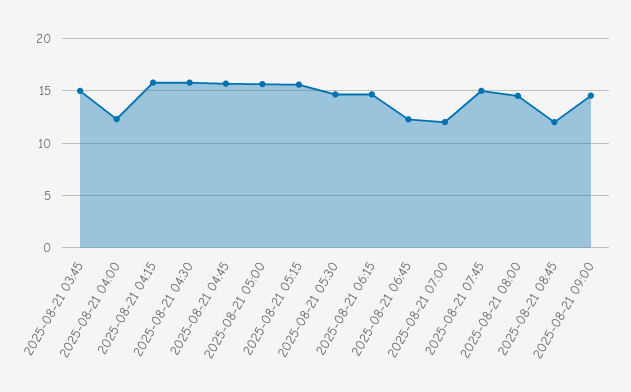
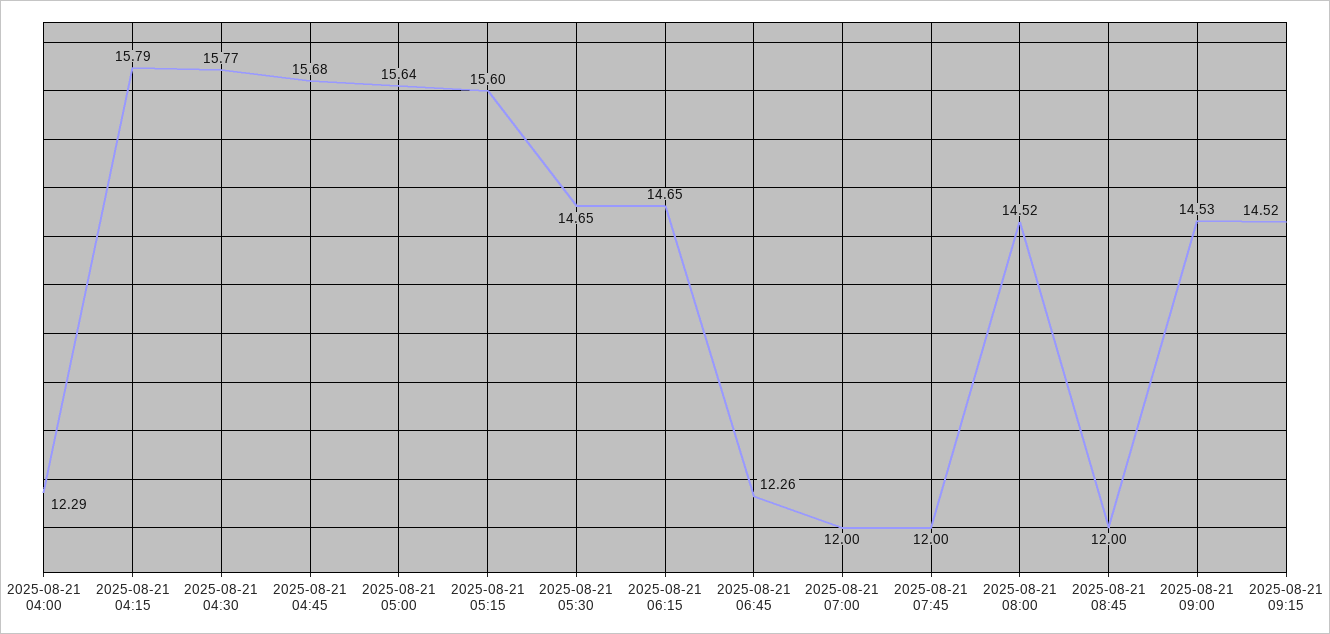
2025-08-21 03:45: 15 -> none
2025-08-21 07:45: 15 -> 12
2025-08-21 09:15: none -> 14.52

